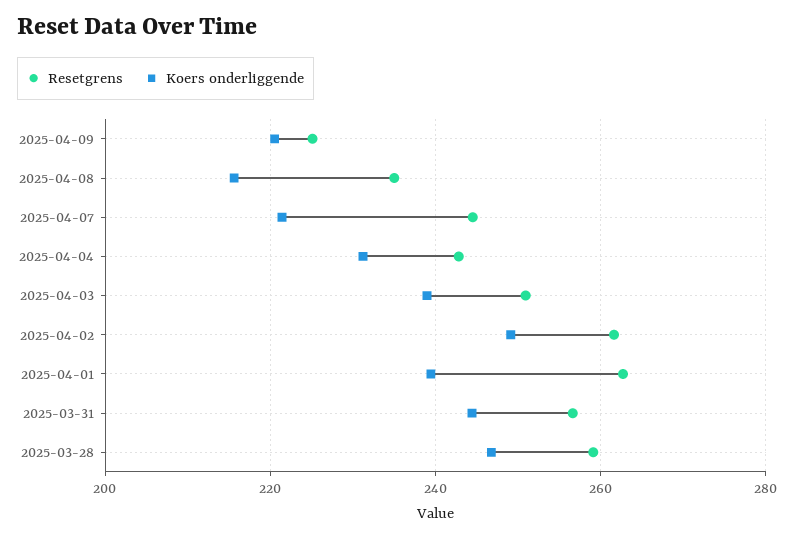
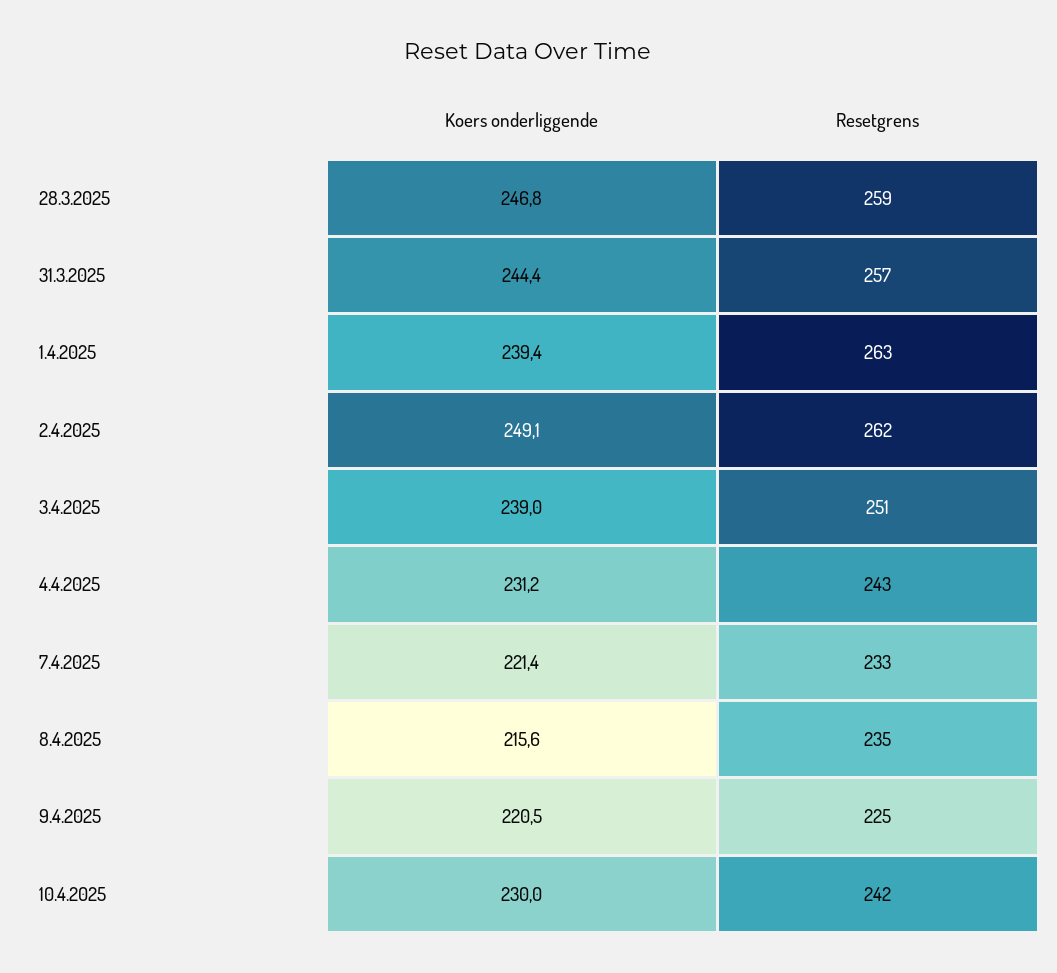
Resetgrens, 2025-04-07: 244 -> 233
Koers onderliggende, 10.4.2025: none -> 230
Resetgrens, 10.4.2025: none -> 242

